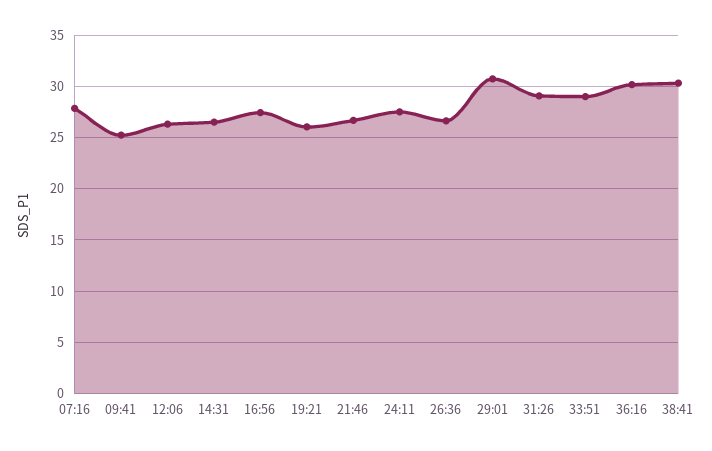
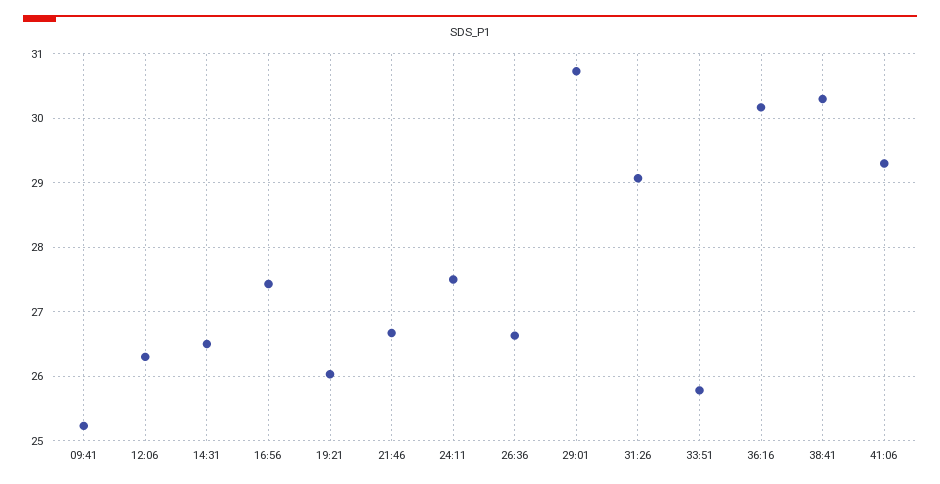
07:16: 28 -> none
33:51: 29 -> 25.8
41:06: none -> 29.3

